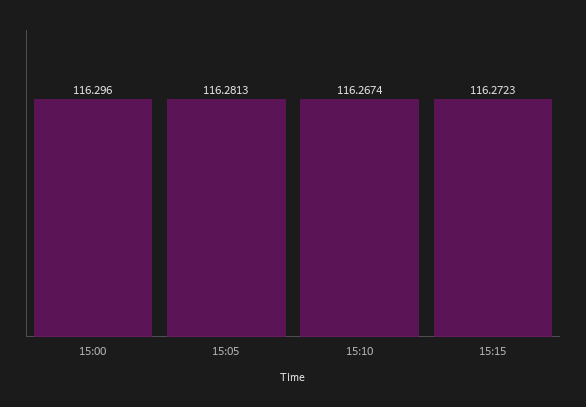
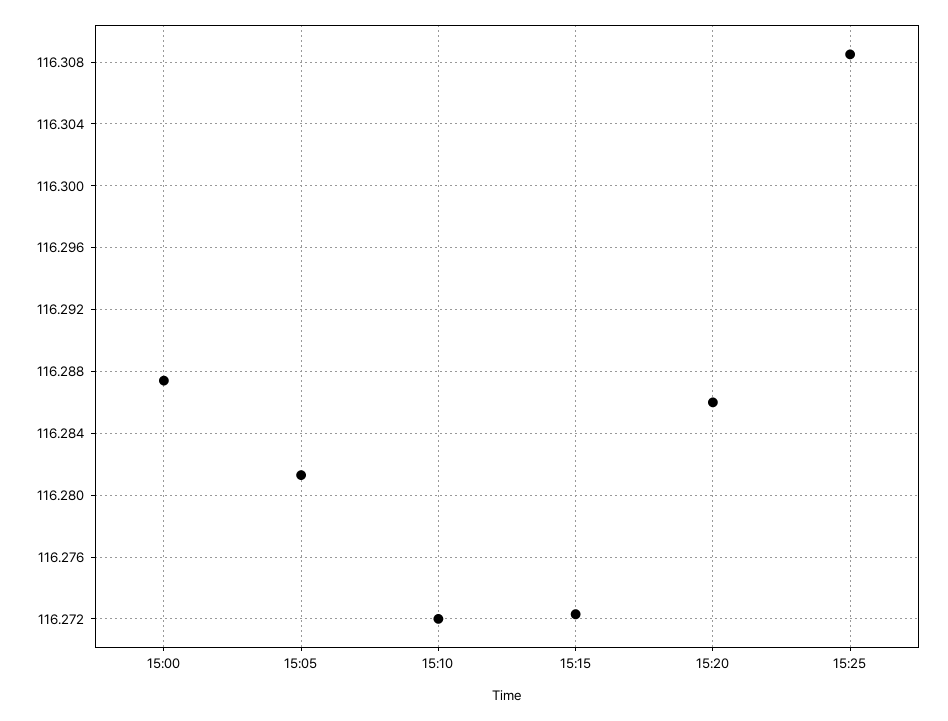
15:00: 116.296 -> 116.2875
15:10: 116.2674 -> 116.272
15:20: none -> 116.286
15:25: none -> 116.3085

